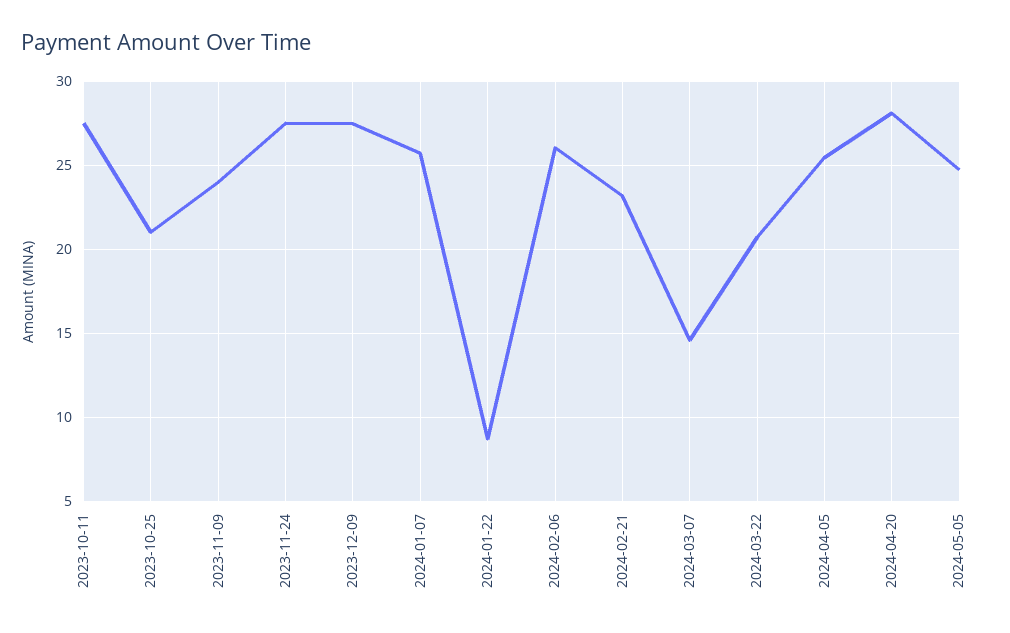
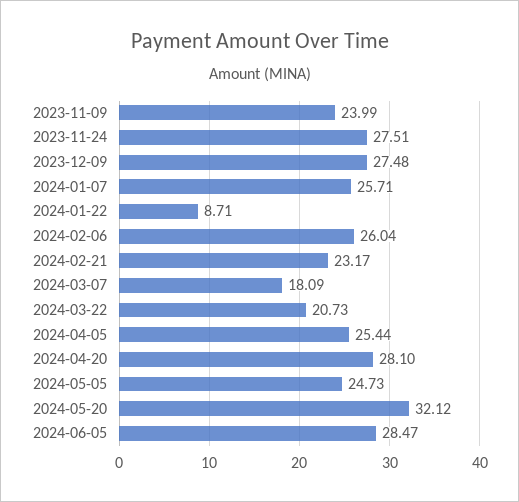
2023-10-11: 27.5 -> none
2023-10-25: 21 -> none
2024-03-07: 14.5 -> 18.09
2024-05-20: none -> 32.12
2024-06-05: none -> 28.47

